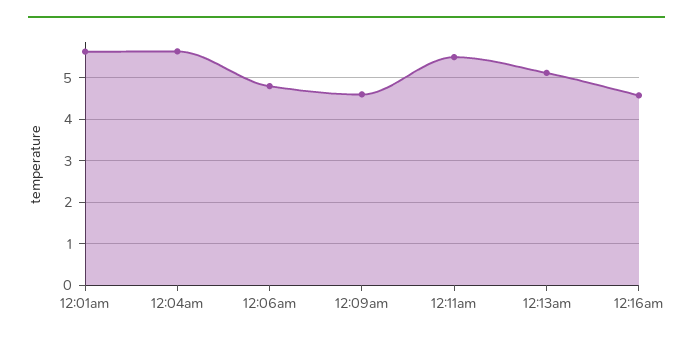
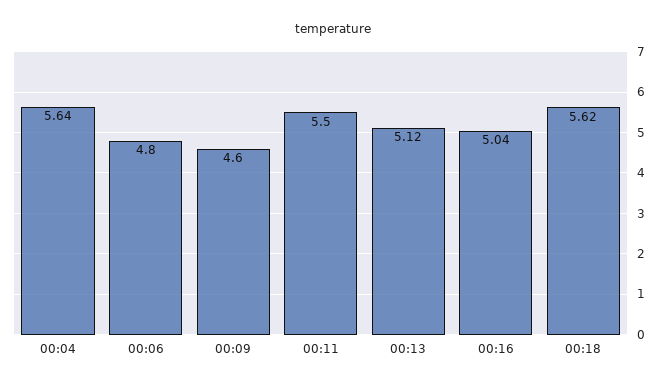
12:01am: 5.6 -> none
12:16am: 4.6 -> 5.04
00:18: none -> 5.62

